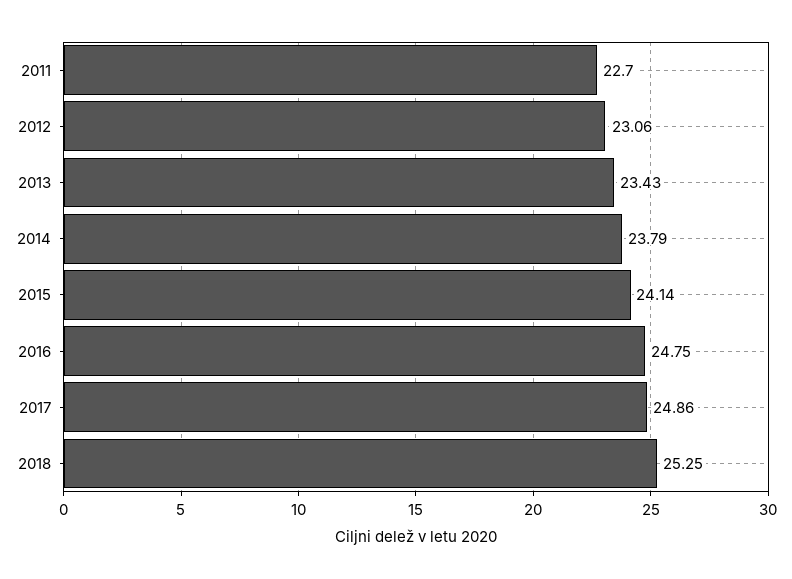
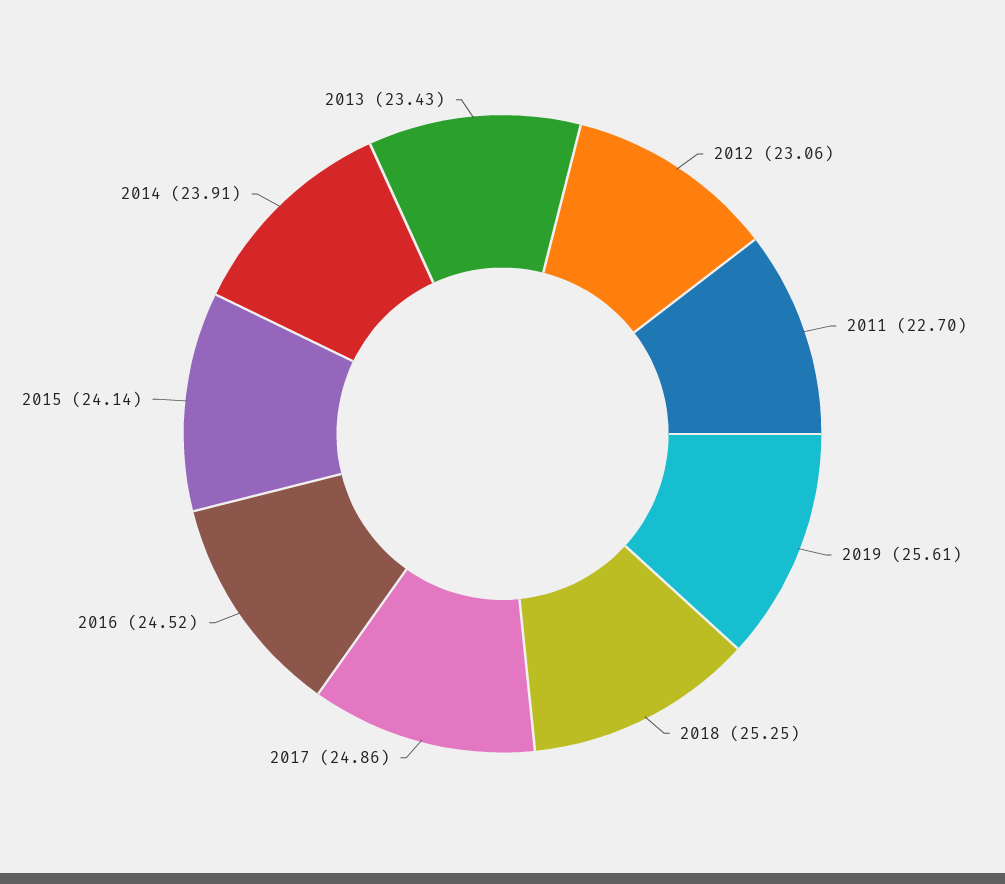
2014: 23.79 -> 23.91
2016: 24.75 -> 24.52
2019: none -> 25.61

